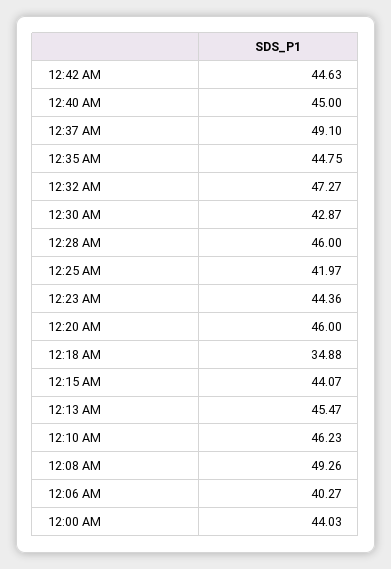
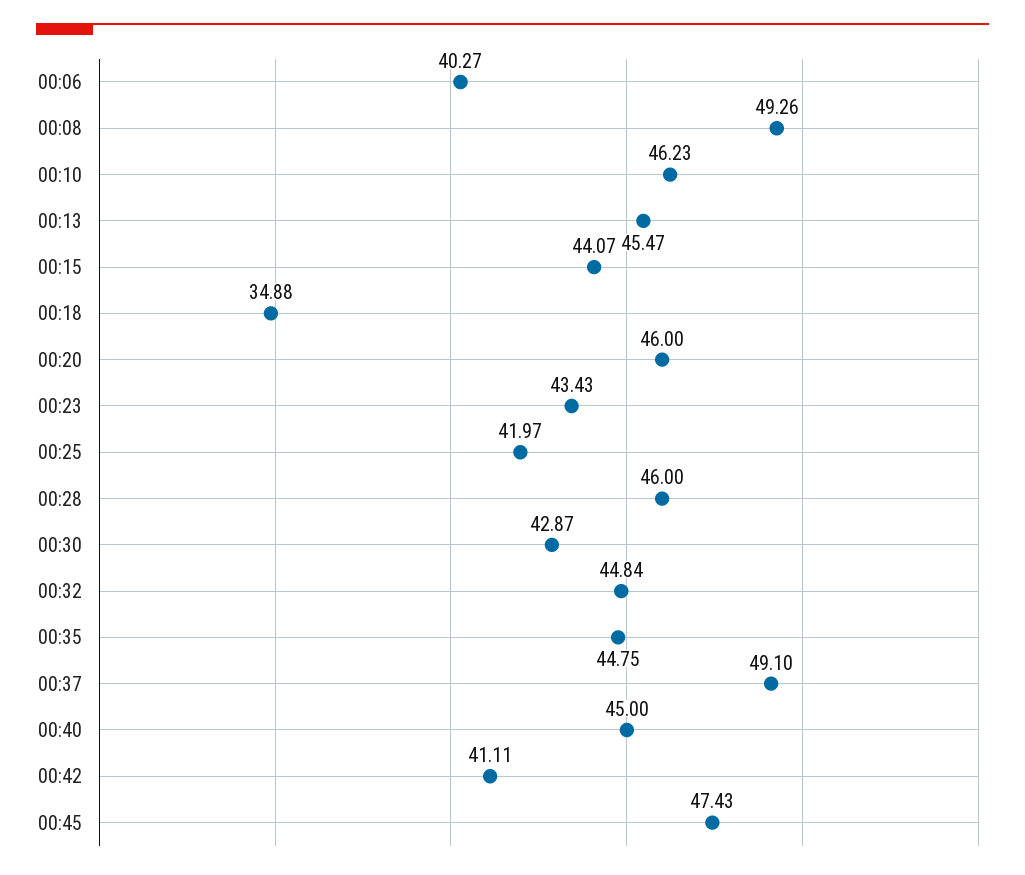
12:42 AM: 44.63 -> 41.11
12:32 AM: 47.27 -> 44.84
12:23 AM: 44.36 -> 43.43
12:00 AM: 44.03 -> none
00:45: none -> 47.43

